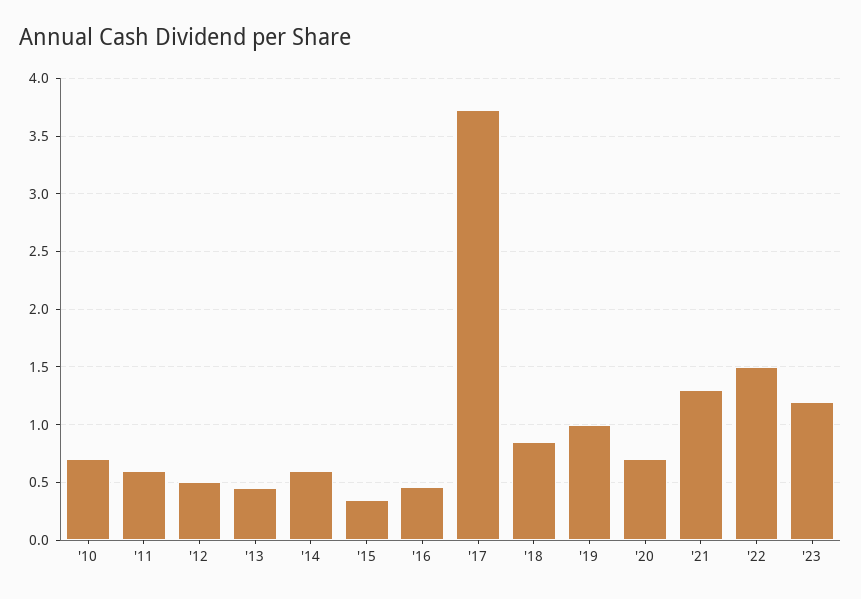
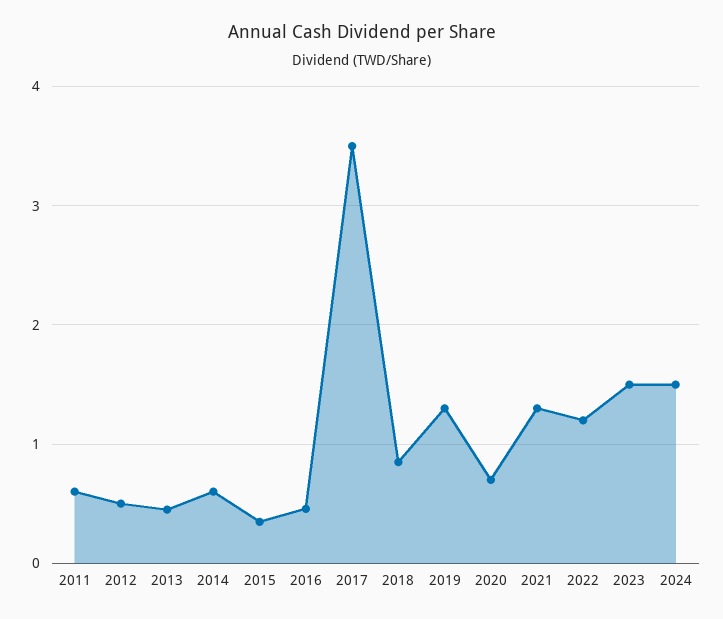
'10: 0.7 -> none
'17: 3.7 -> 3.5
'19: 1 -> 1.3
'22: 1.5 -> 1.2
'23: 1.2 -> 1.5
2024: none -> 1.5

